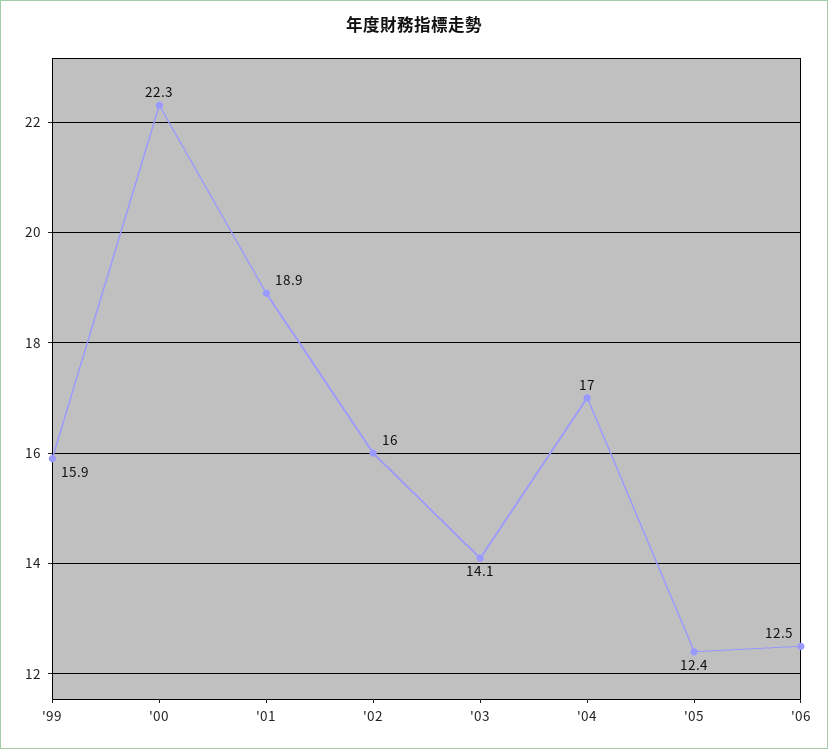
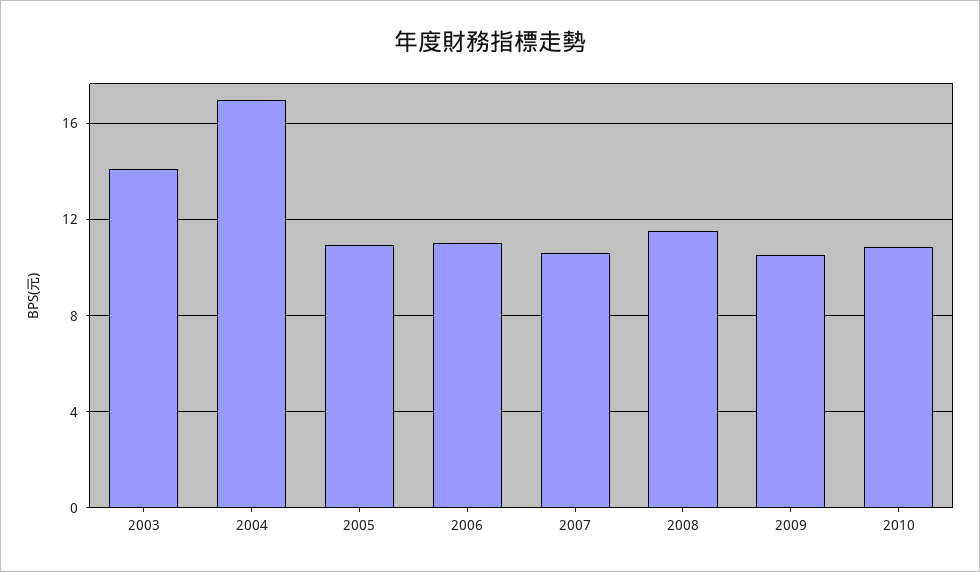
'99: 15.9 -> none
'00: 22.3 -> none
'01: 18.9 -> none
'02: 16 -> none
'05: 12.4 -> 11
'06: 12.5 -> 11
2007: none -> 10.5
2008: none -> 11.5
2009: none -> 10.5
2010: none -> 11

